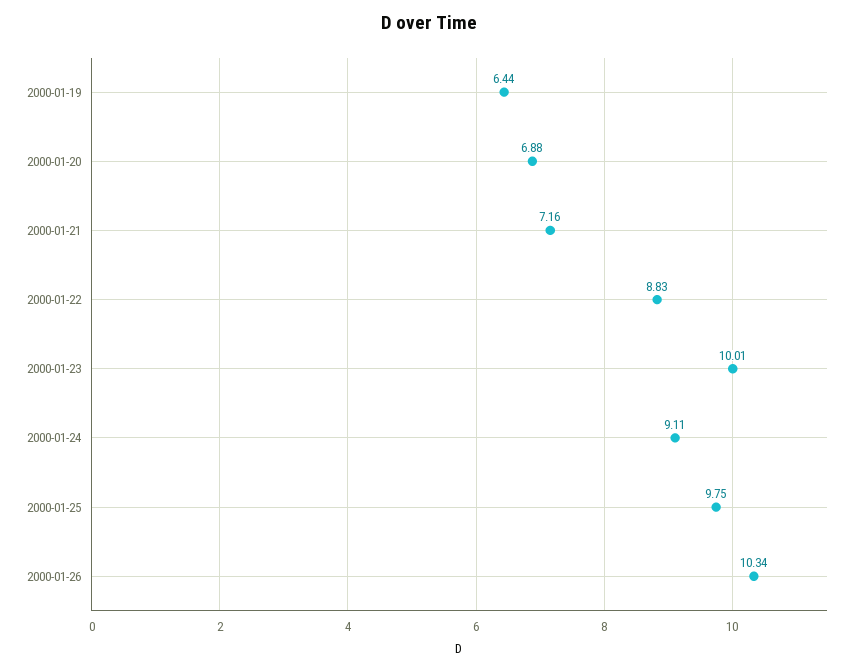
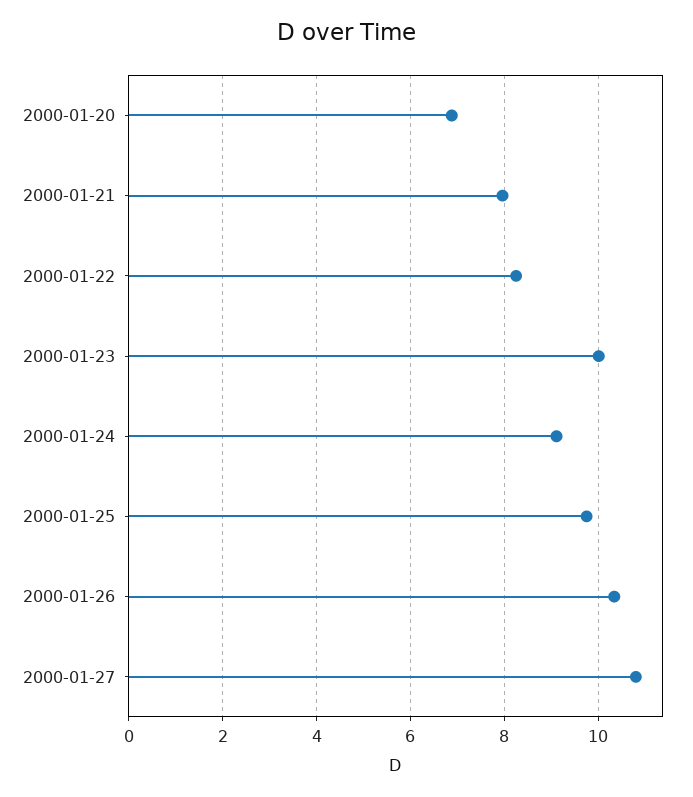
2000-01-19: 6.44 -> none
2000-01-21: 7.16 -> 8
2000-01-22: 8.83 -> 8.2
2000-01-27: none -> 10.8

